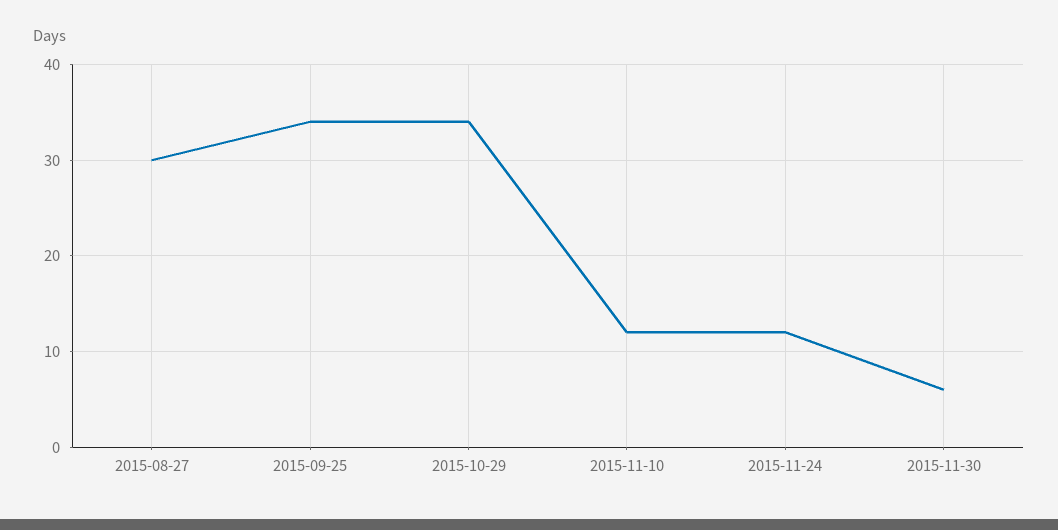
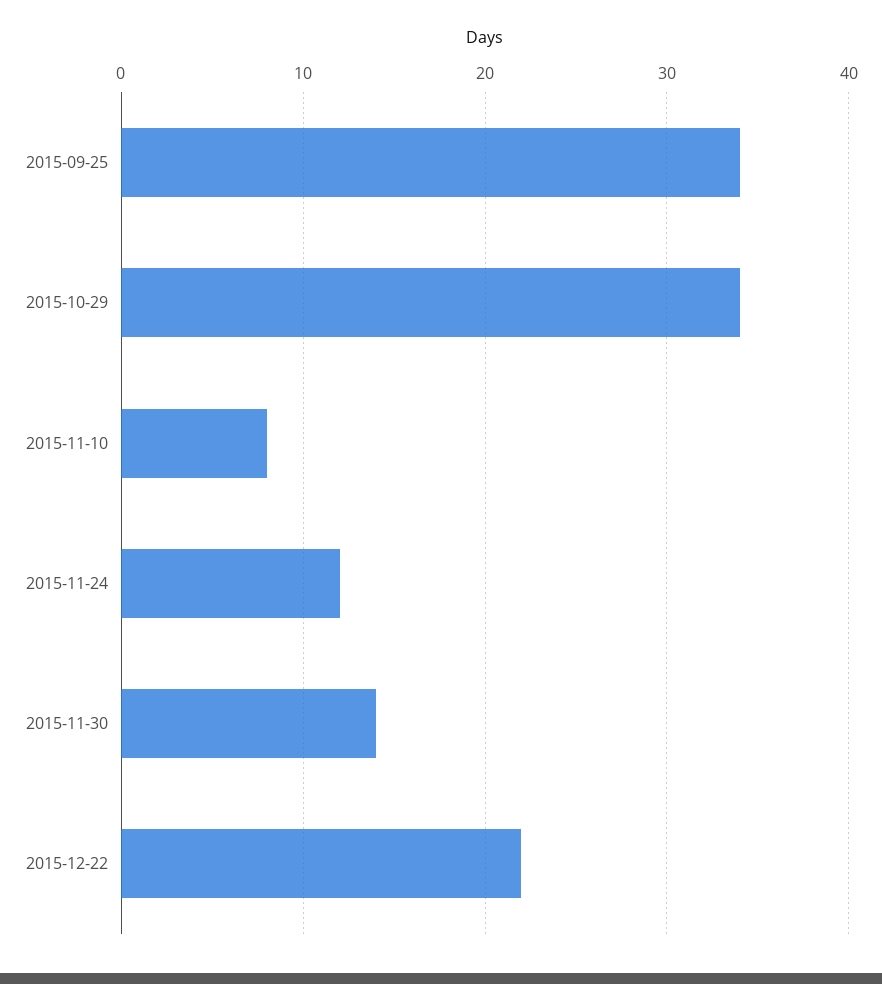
2015-08-27: 30 -> none
2015-11-10: 12 -> 8
2015-11-30: 6 -> 14
2015-12-22: none -> 22

